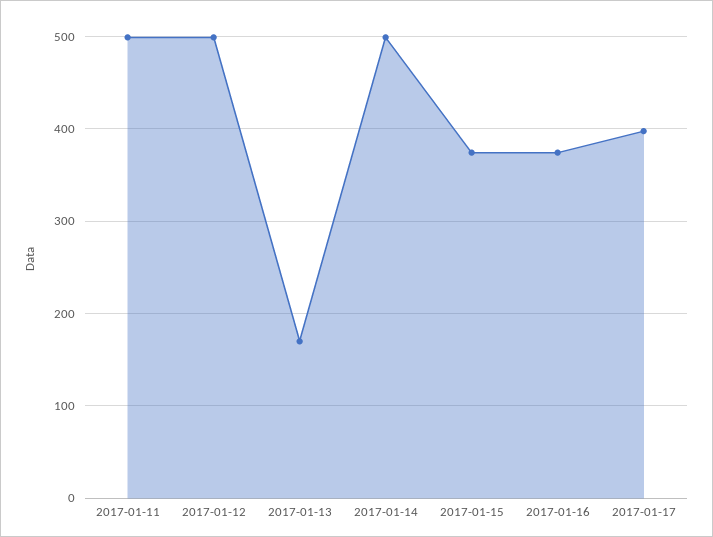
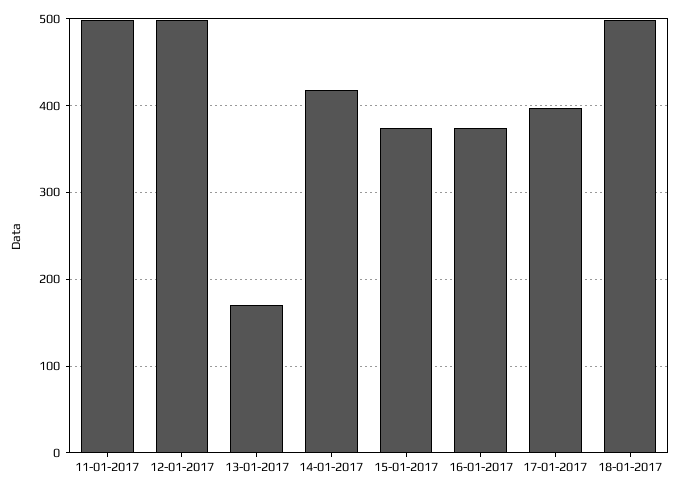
2017-01-14: 500 -> 420
18-01-2017: none -> 500

